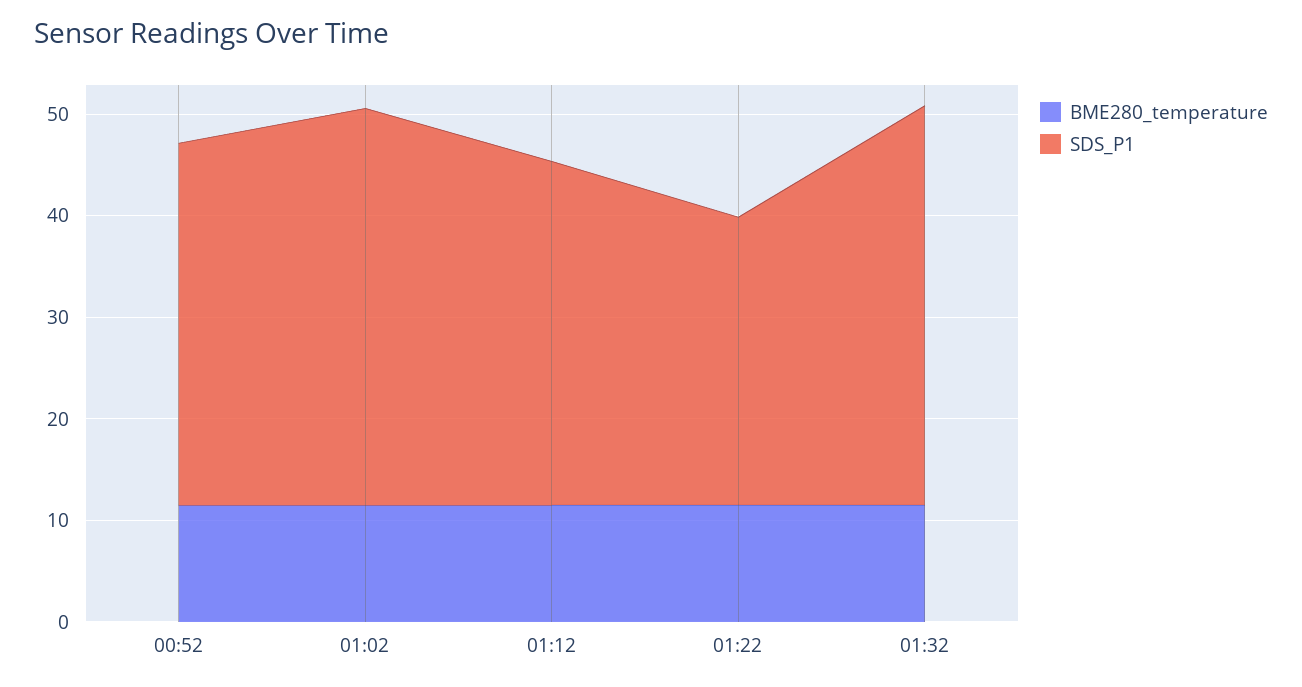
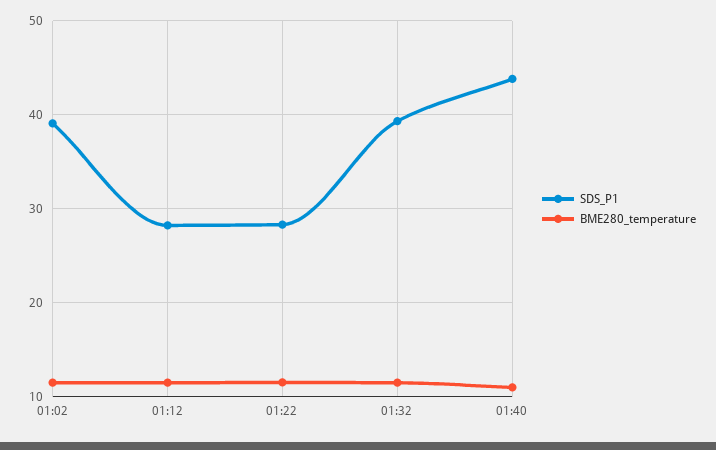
BME280_temperature, 00:52: 12 -> none
SDS_P1, 00:52: 36 -> none
SDS_P1, 01:12: 34 -> 28
SDS_P1, 01:40: none -> 44
BME280_temperature, 01:40: none -> 11

